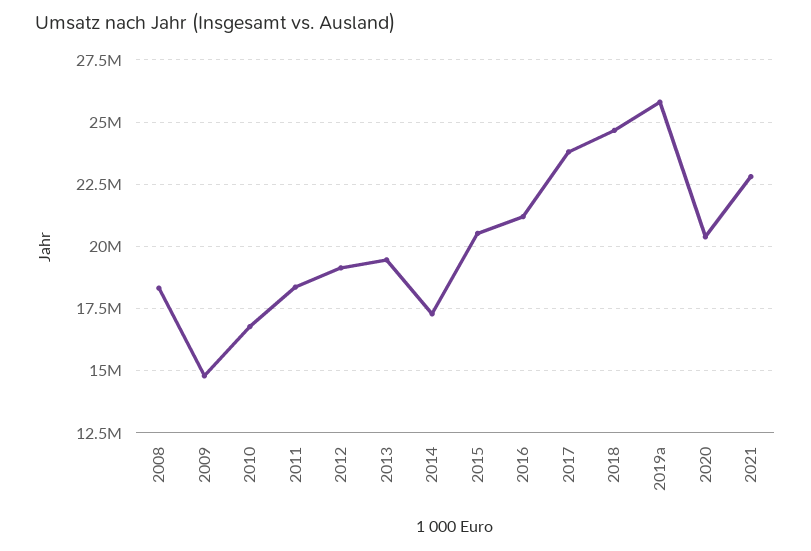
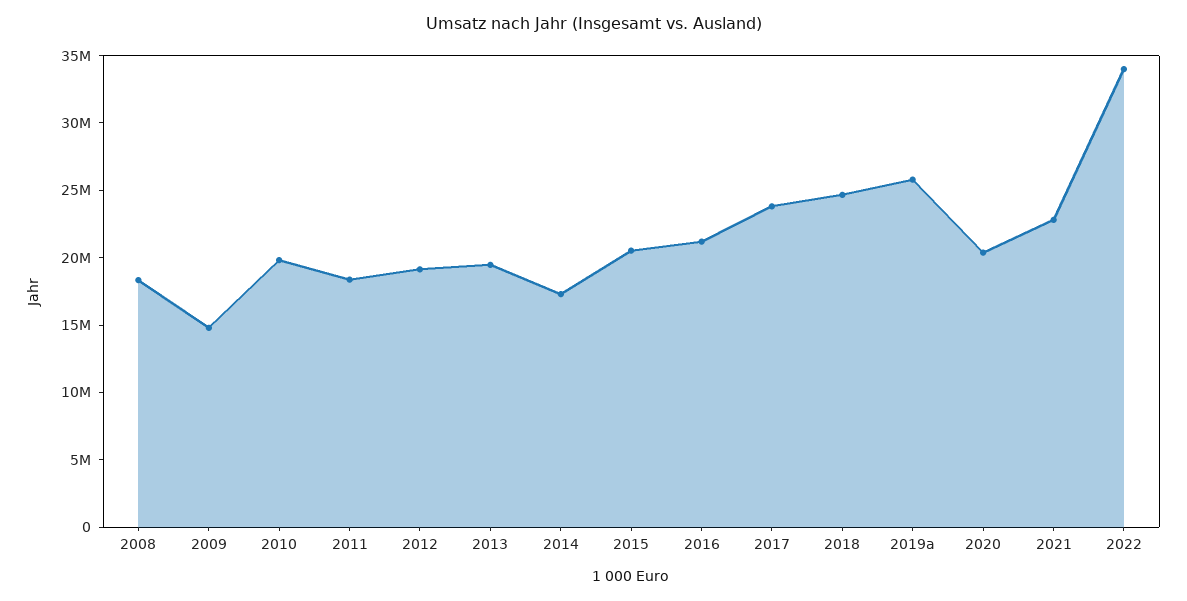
2010: 16750000 -> 20000000
2022: none -> 34000000

